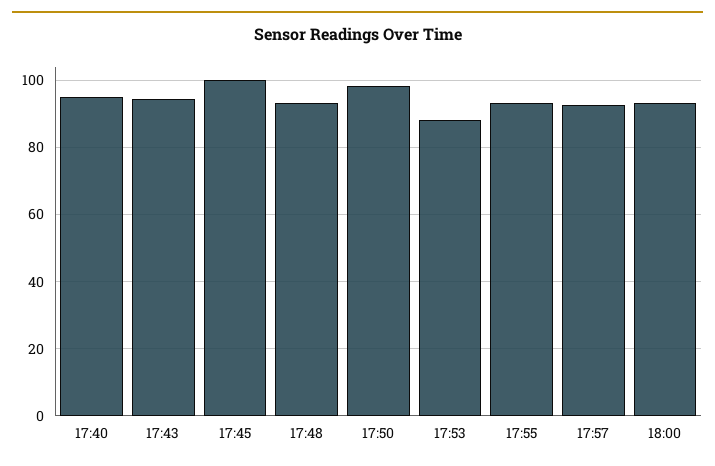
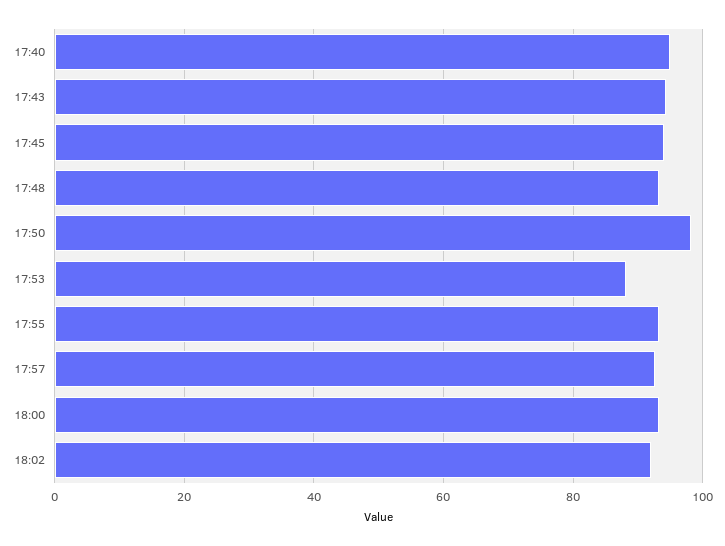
17:45: 100 -> 94
18:02: none -> 92

